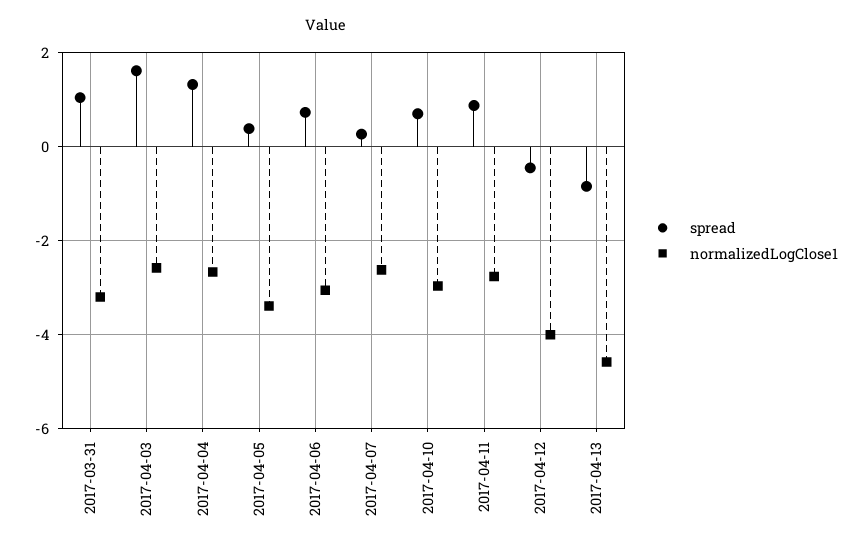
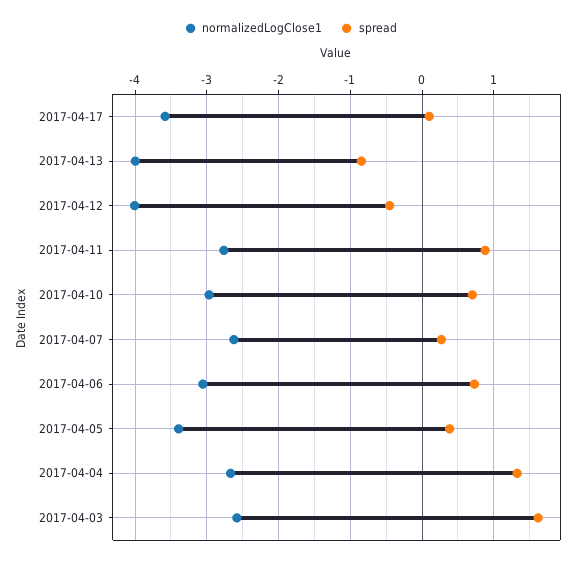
spread, 2017-03-31: 1 -> none
normalizedLogClose1, 2017-03-31: -3.2 -> none
normalizedLogClose1, 2017-04-13: -4.6 -> -4
normalizedLogClose1, 2017-04-17: none -> -3.6
spread, 2017-04-17: none -> 0.1

